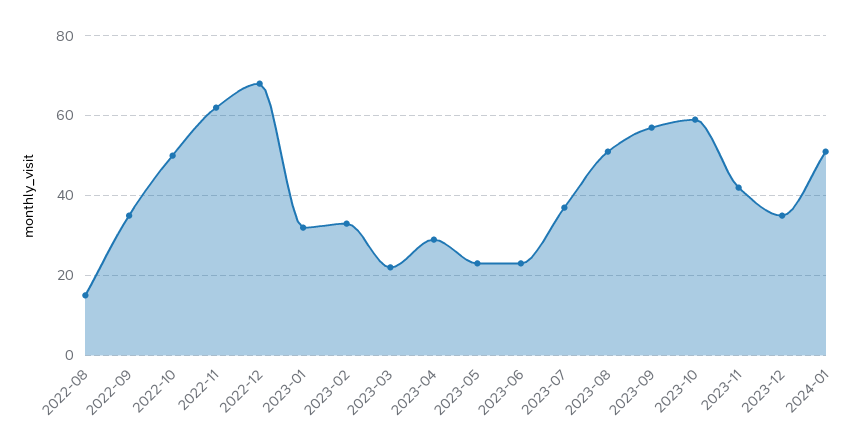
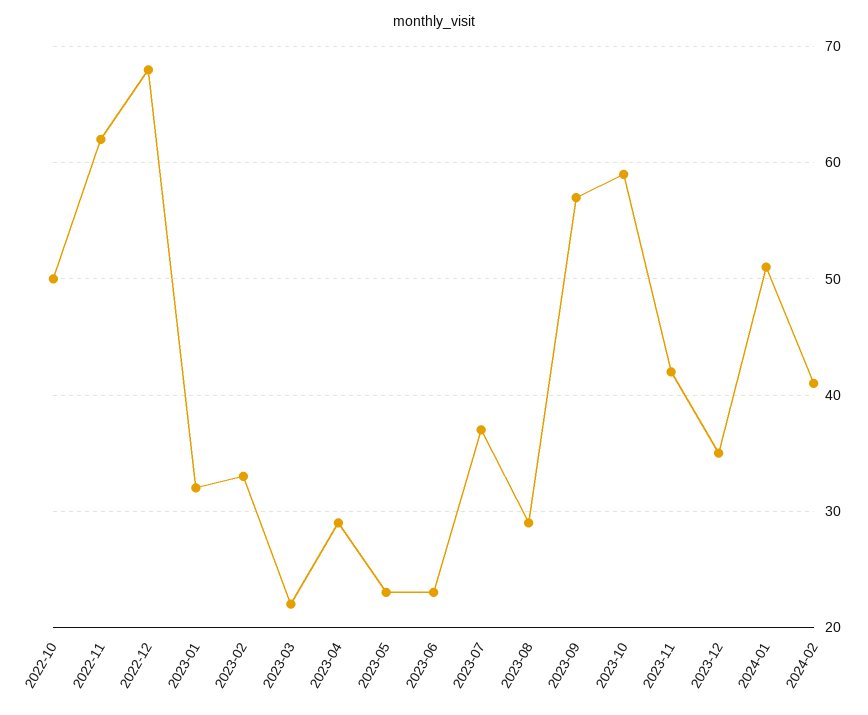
2022-08: 15 -> none
2022-09: 35 -> none
2023-08: 50 -> 29
2024-02: none -> 41

